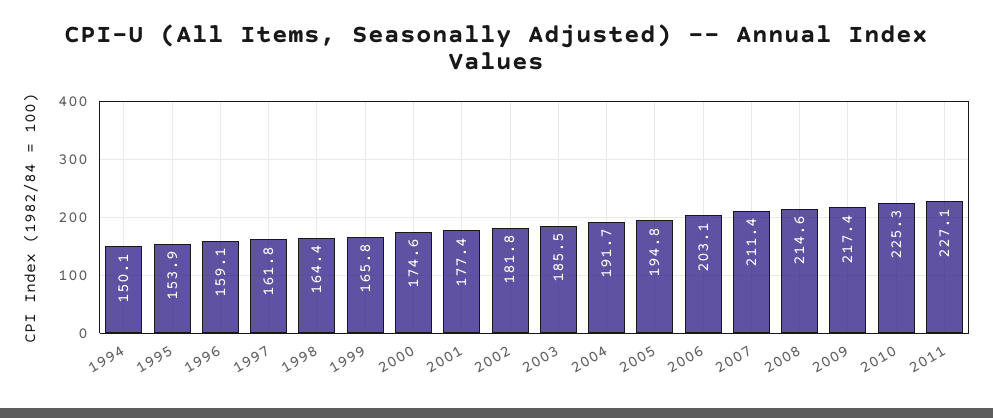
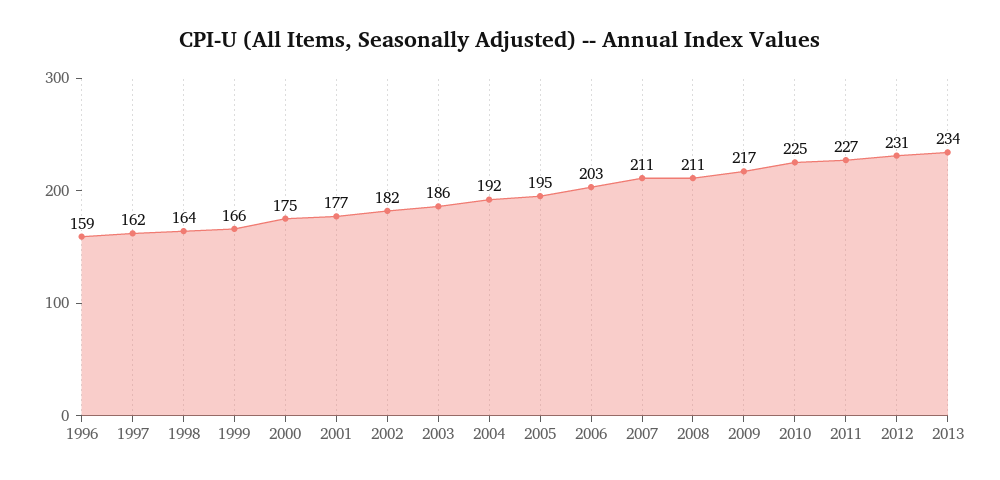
1994: 150.1 -> none
1995: 153.9 -> none
2008: 214.6 -> 211
2012: none -> 231
2013: none -> 234

